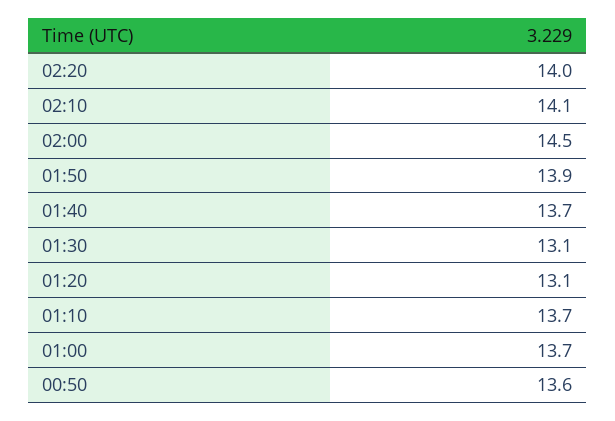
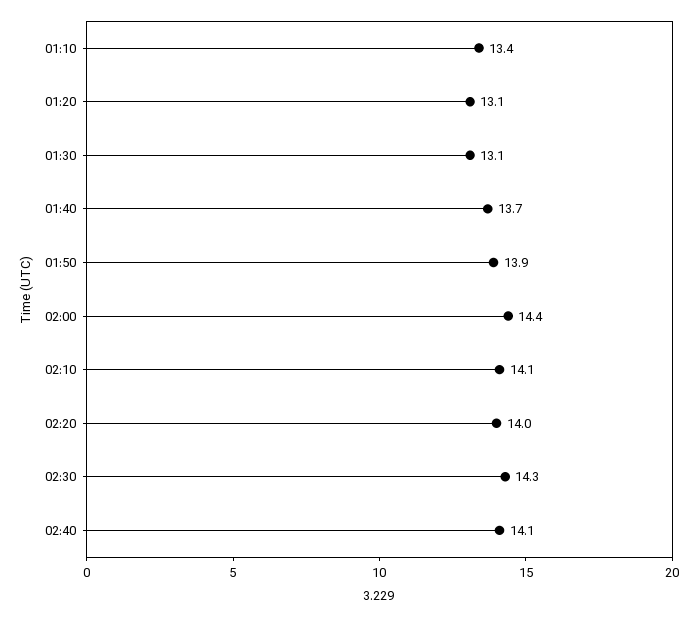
02:00: 14.5 -> 14.4
01:10: 13.7 -> 13.4
01:00: 13.7 -> none
00:50: 13.6 -> none
02:30: none -> 14.3
02:40: none -> 14.1

